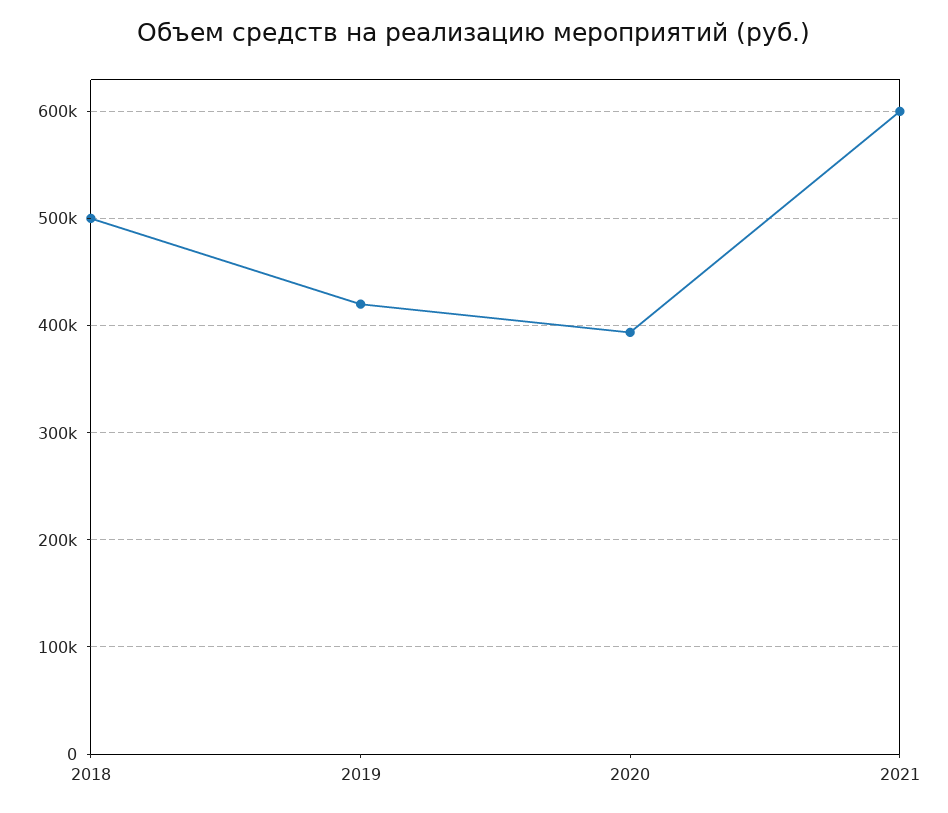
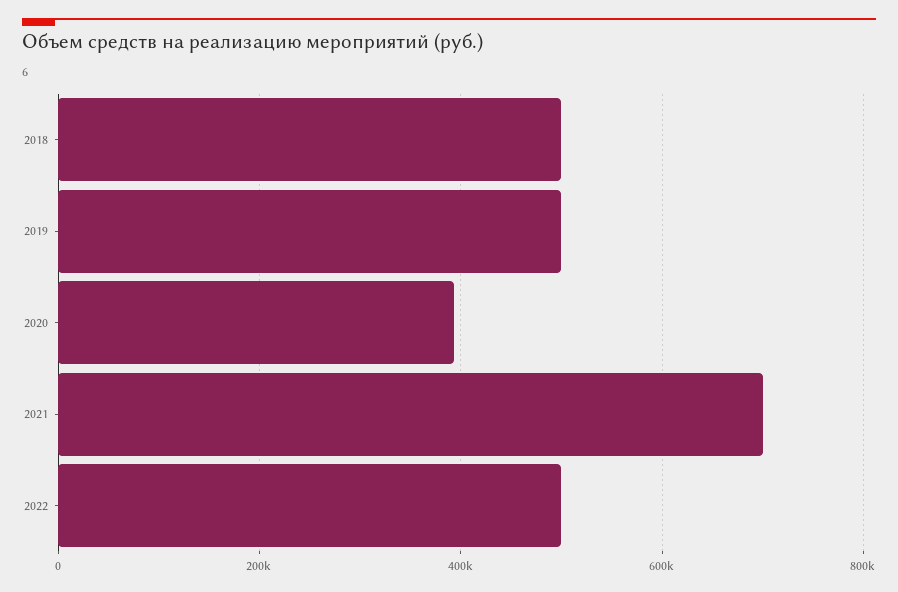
2019: 420000 -> 500000
2021: 600000 -> 700000
2022: none -> 500000

